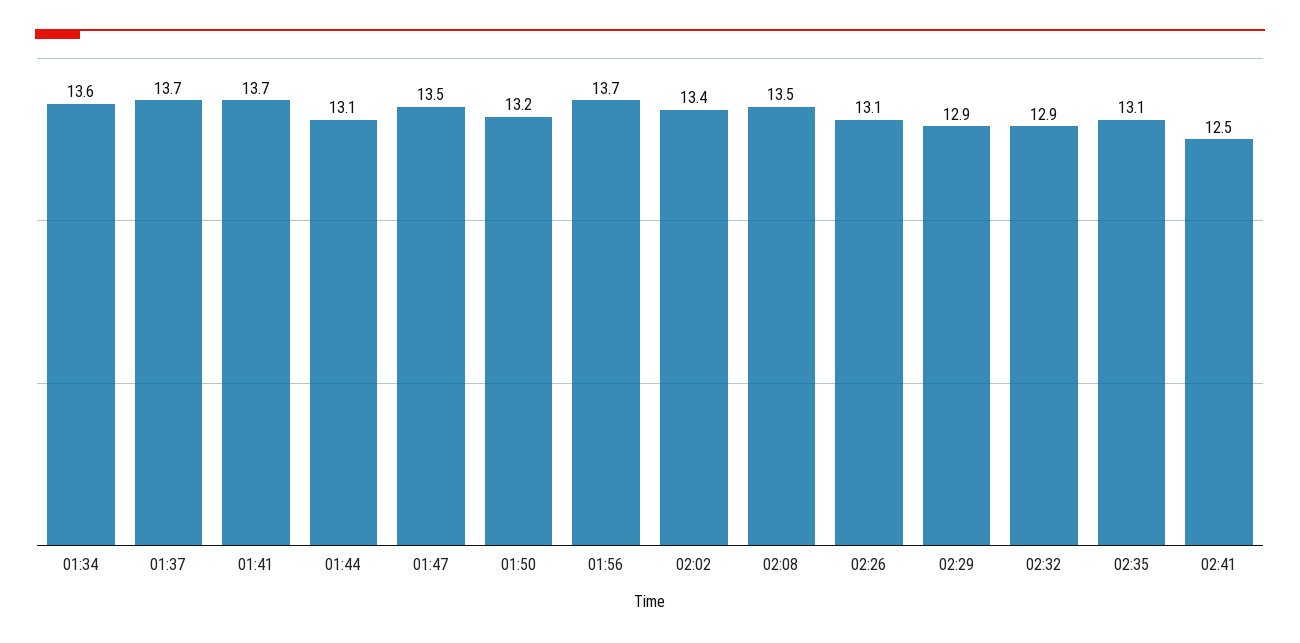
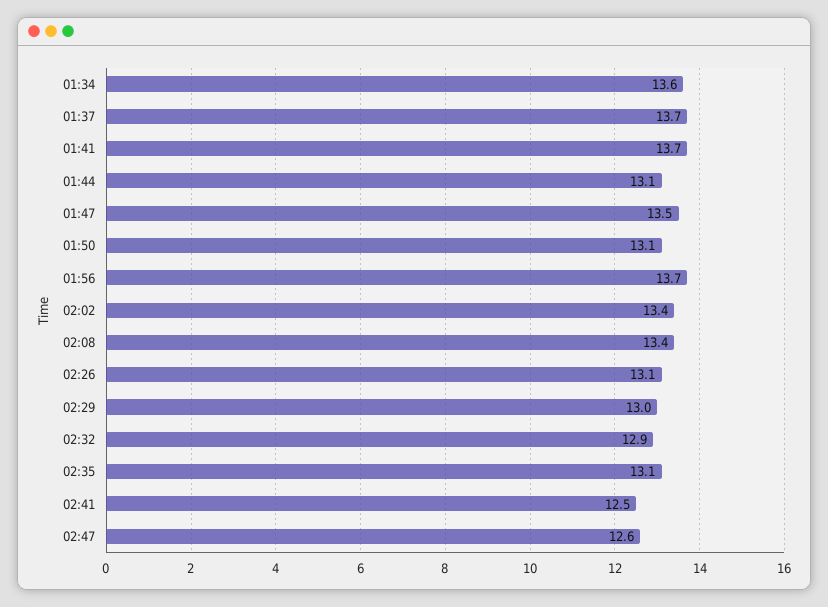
01:50: 13.2 -> 13.1
02:08: 13.5 -> 13.4
02:29: 12.9 -> 13
02:47: none -> 12.6

